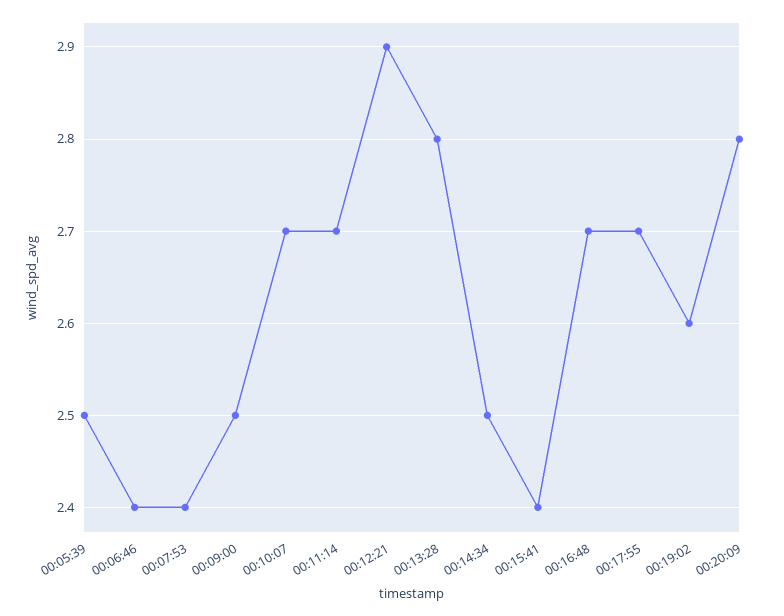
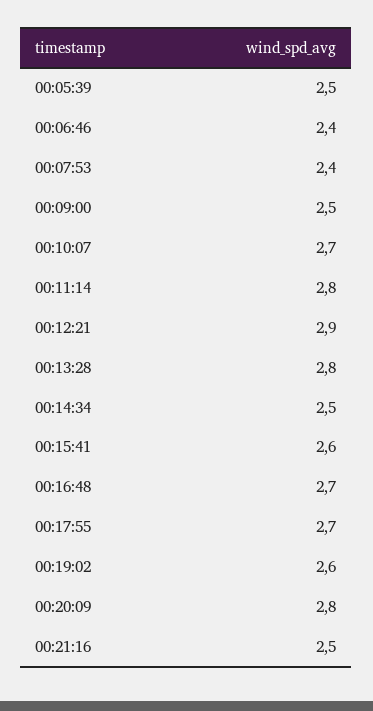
00:11:14: 2.7 -> 2.8
00:15:41: 2.4 -> 2.6
00:21:16: none -> 2.5

